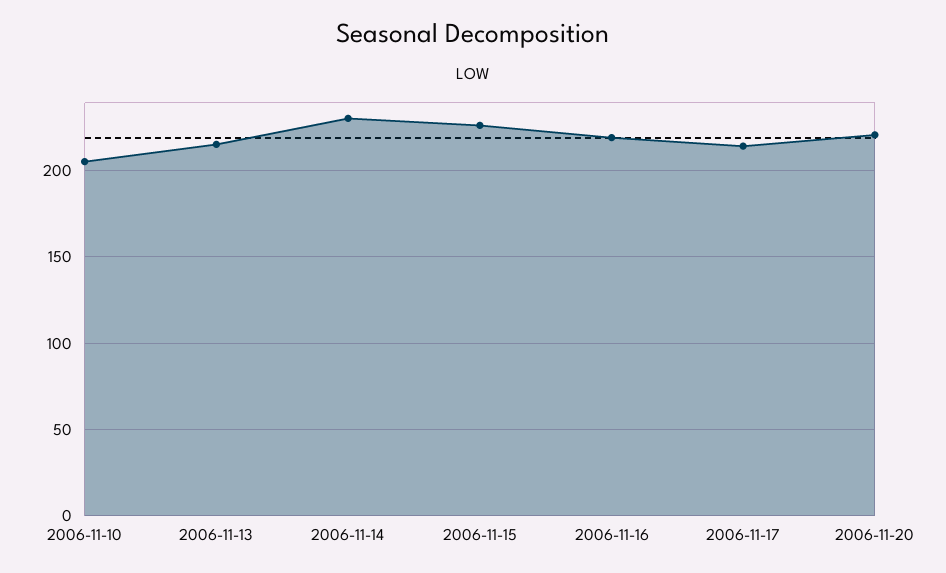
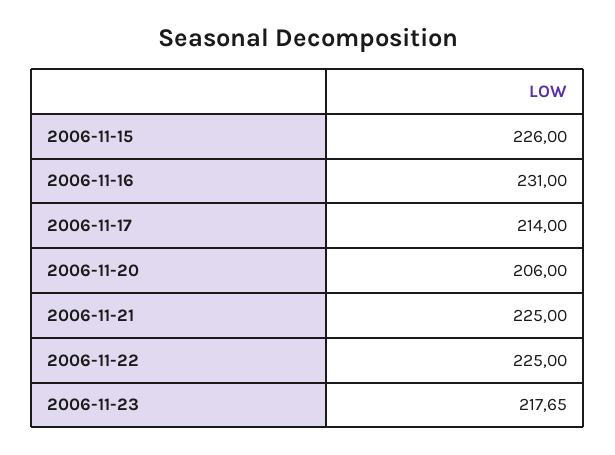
2006-11-10: 205 -> none
2006-11-13: 215 -> none
2006-11-14: 230 -> none
2006-11-16: 220 -> 231
2006-11-20: 220 -> 206
2006-11-21: none -> 225
2006-11-22: none -> 225
2006-11-23: none -> 217.65

